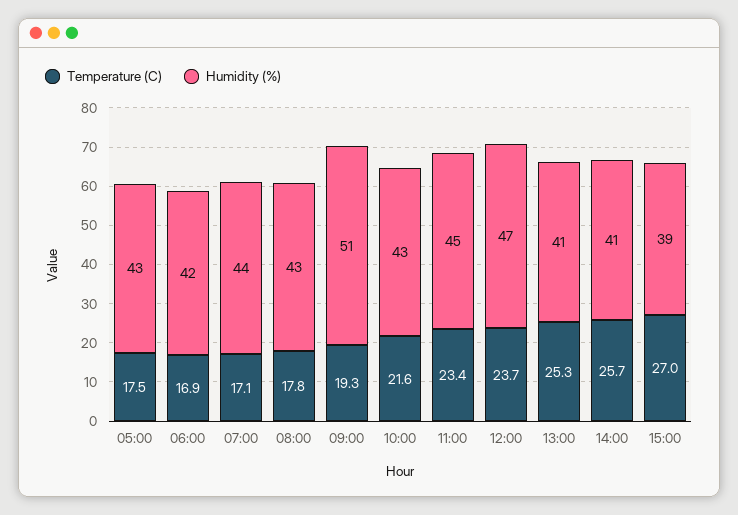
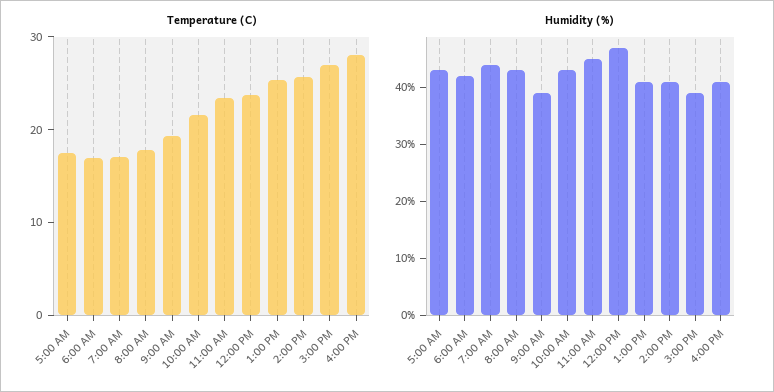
Humidity (%), 09:00: 51 -> 40
Temperature (C), 4:00 PM: none -> 28
Humidity (%), 4:00 PM: none -> 40

